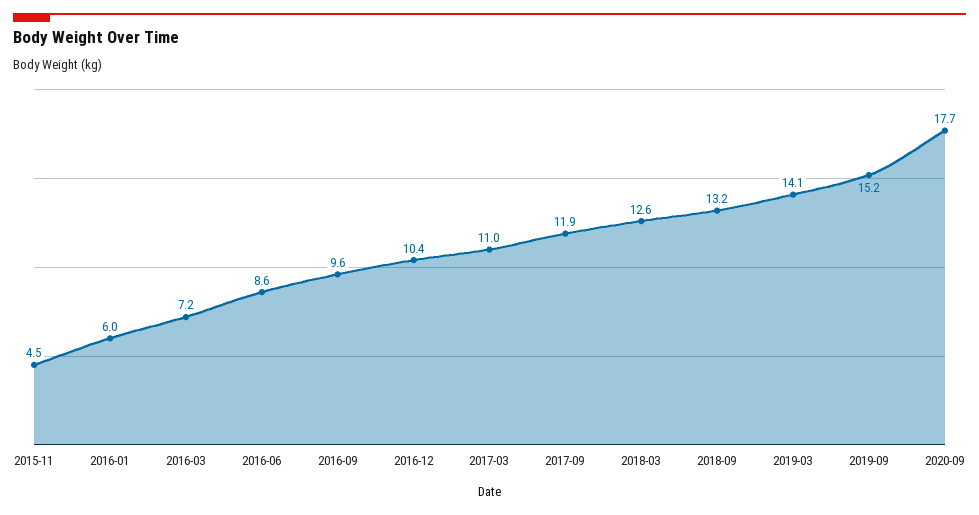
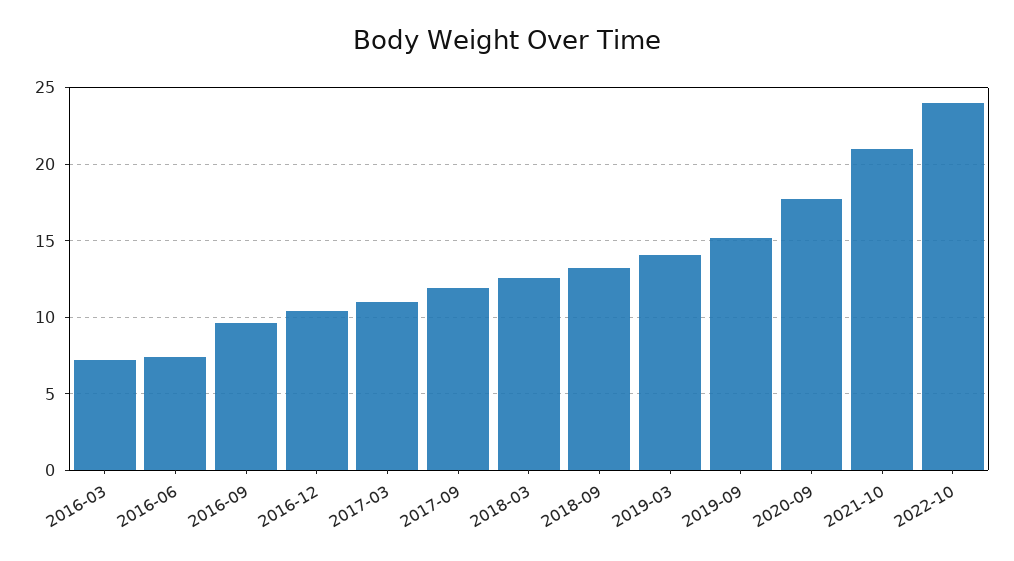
2015-11: 4.5 -> none
2016-01: 6 -> none
2016-06: 8.6 -> 7.5
2021-10: none -> 21
2022-10: none -> 24

